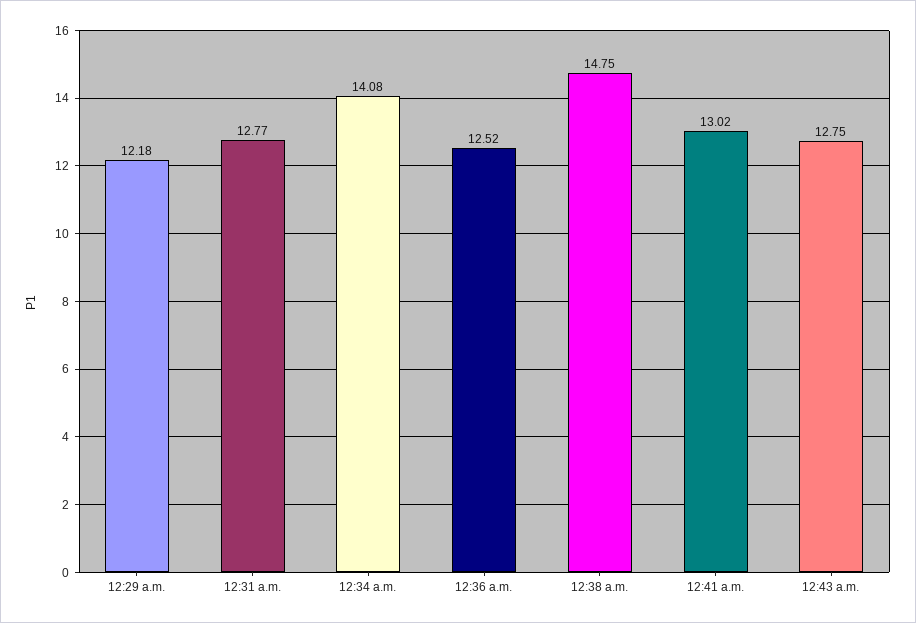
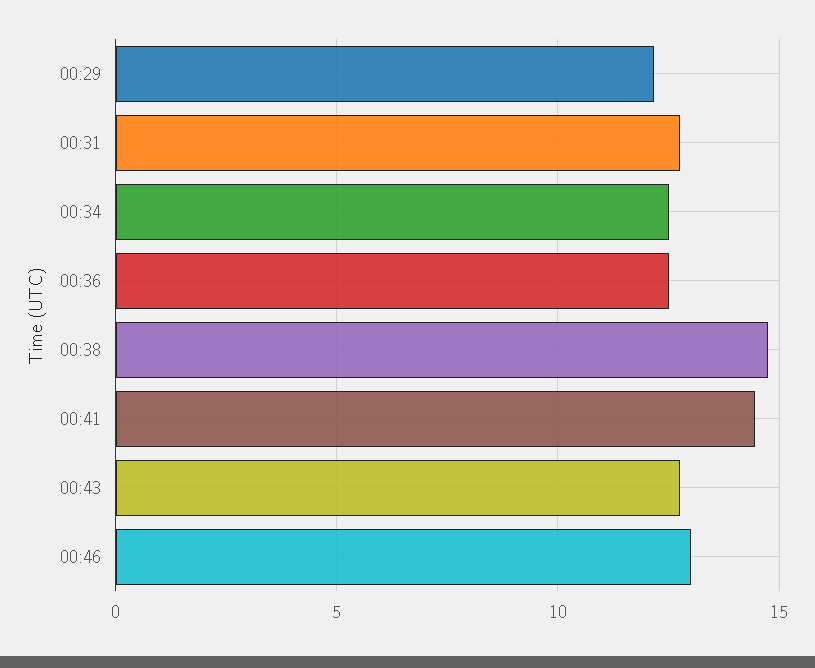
12:34 a.m.: 14.08 -> 12.5
12:41 a.m.: 13.02 -> 14.5
00:46: none -> 13

